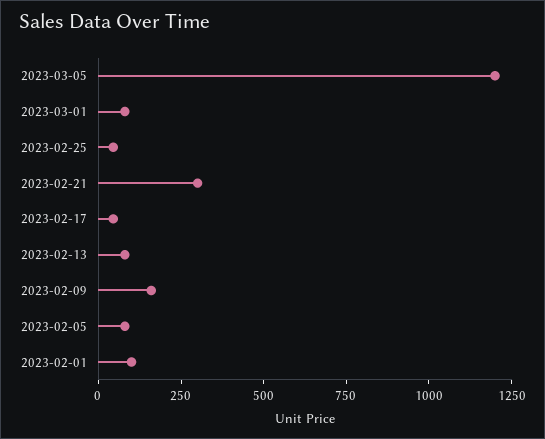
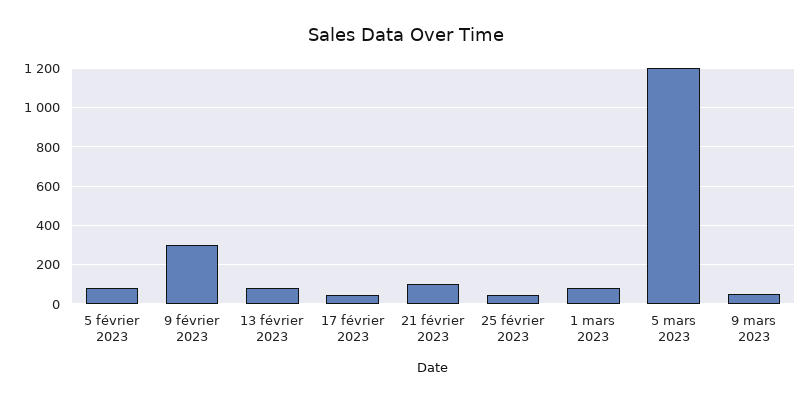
2023-02-21: 300 -> 100
2023-02-09: 150 -> 300
2023-02-01: 100 -> none
9 mars 2023: none -> 50

